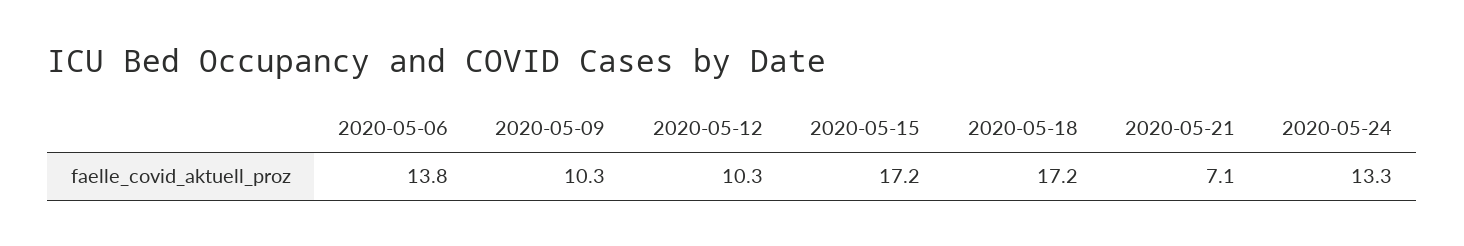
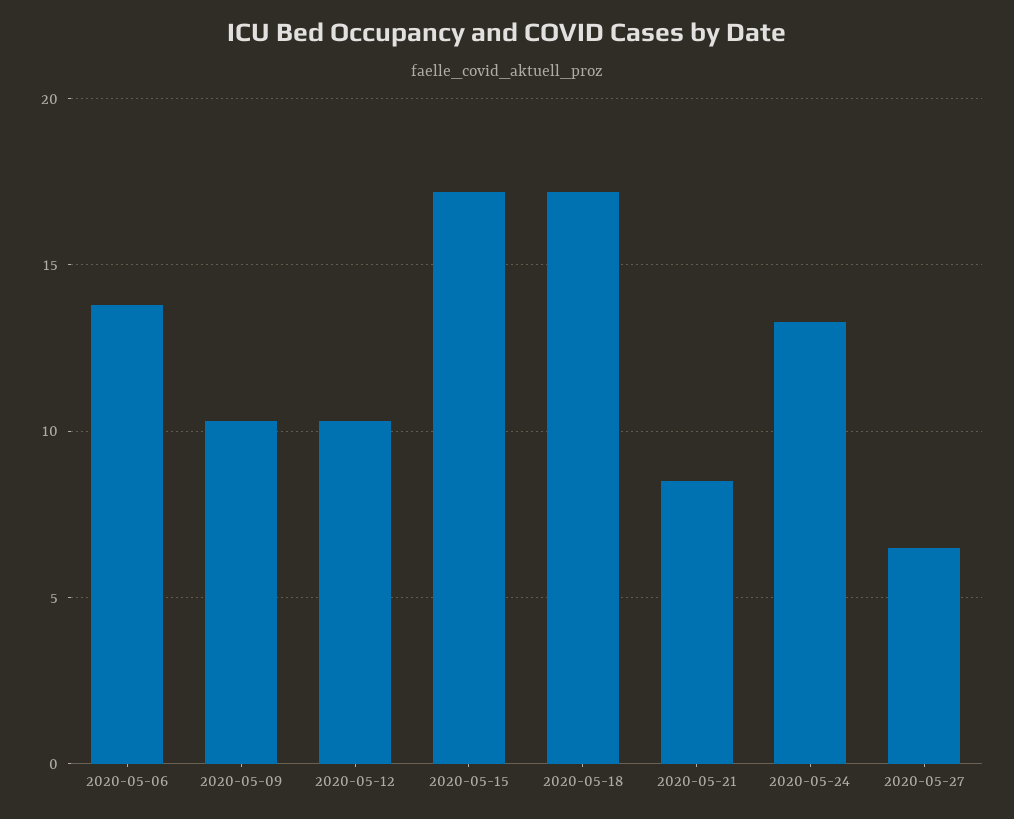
2020-05-21: 7.1 -> 8.5
2020-05-27: none -> 6.5

